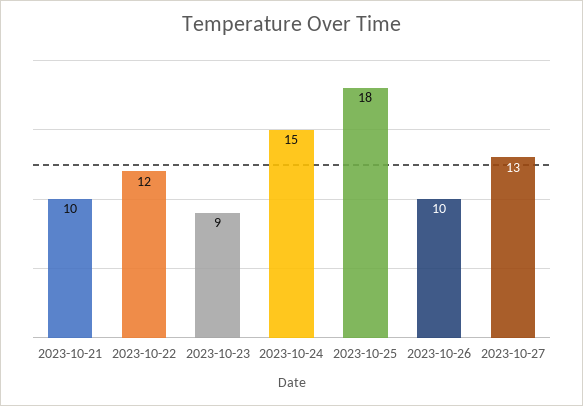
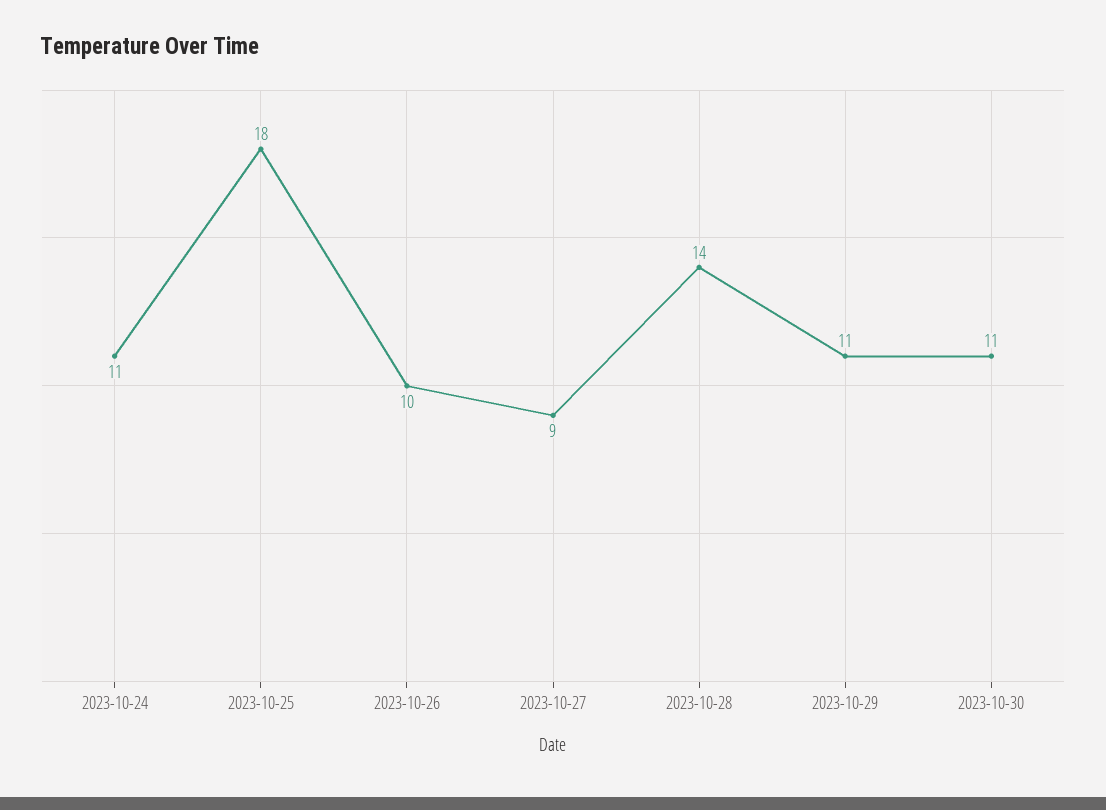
2023-10-21: 10 -> none
2023-10-22: 12 -> none
2023-10-23: 9 -> none
2023-10-24: 15 -> 11
2023-10-27: 13 -> 9
2023-10-28: none -> 14
2023-10-29: none -> 11
2023-10-30: none -> 11

